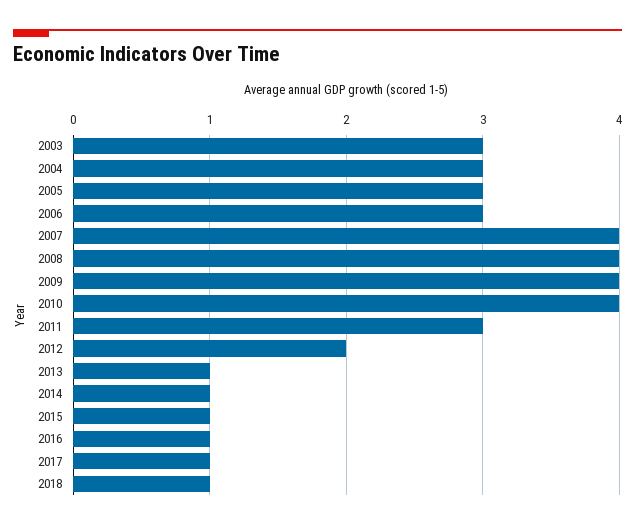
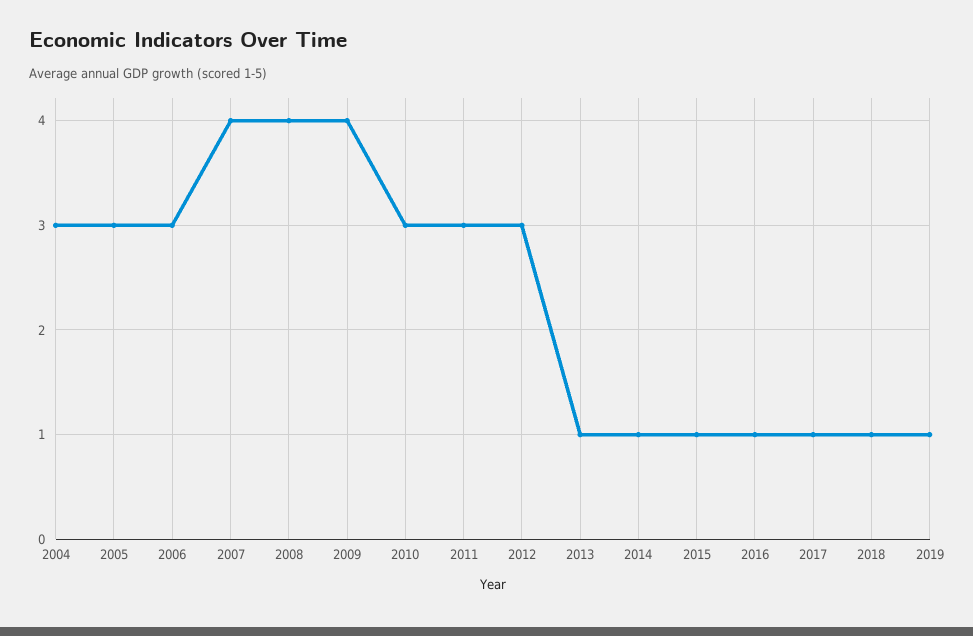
2003: 3 -> none
2010: 4 -> 3
2012: 2 -> 3
2019: none -> 1

